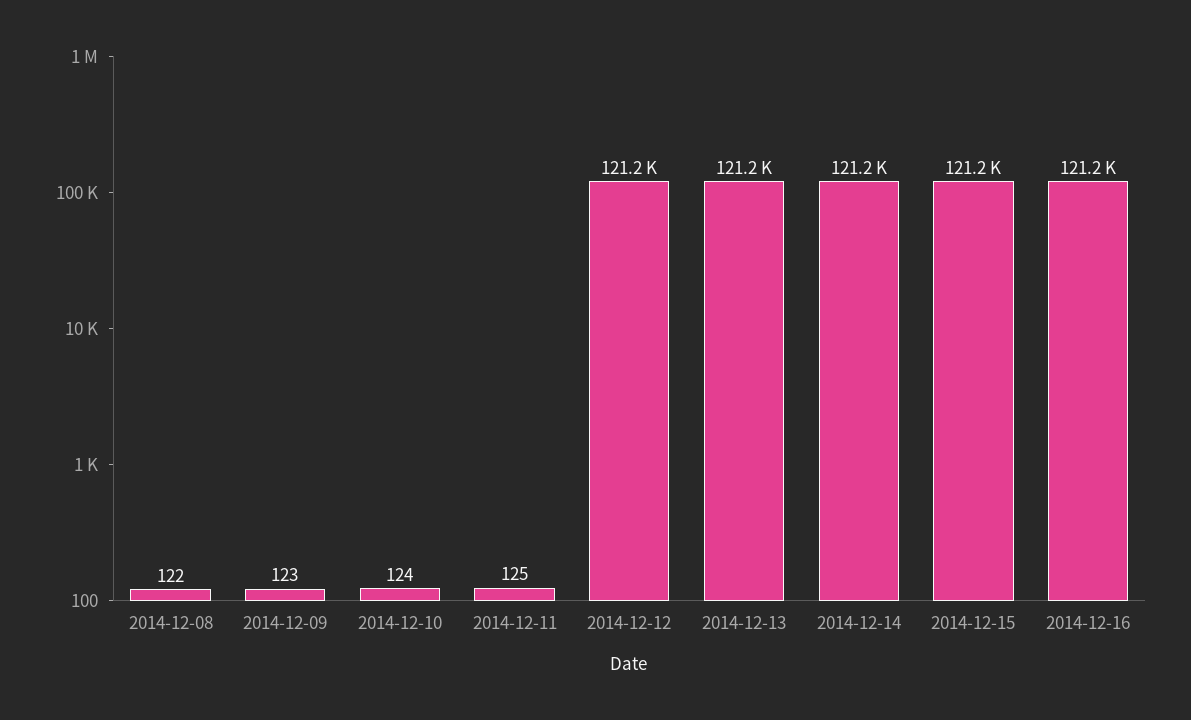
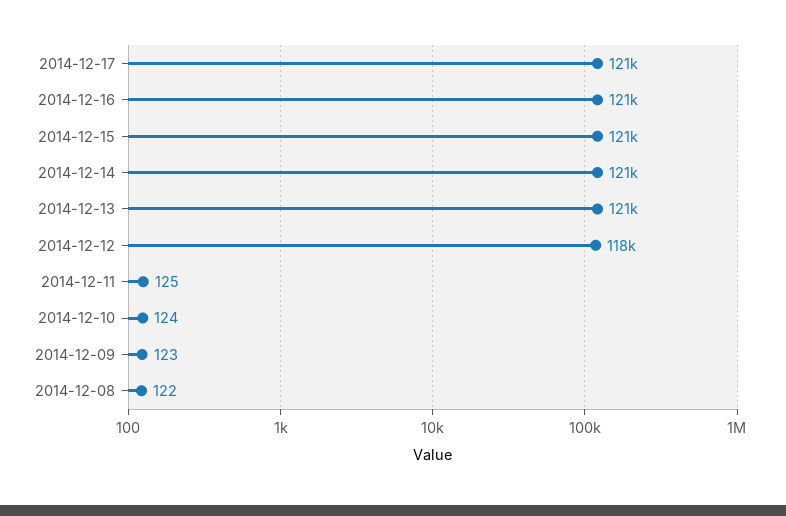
2014-12-12: 121200 -> 118000
2014-12-17: none -> 121000

